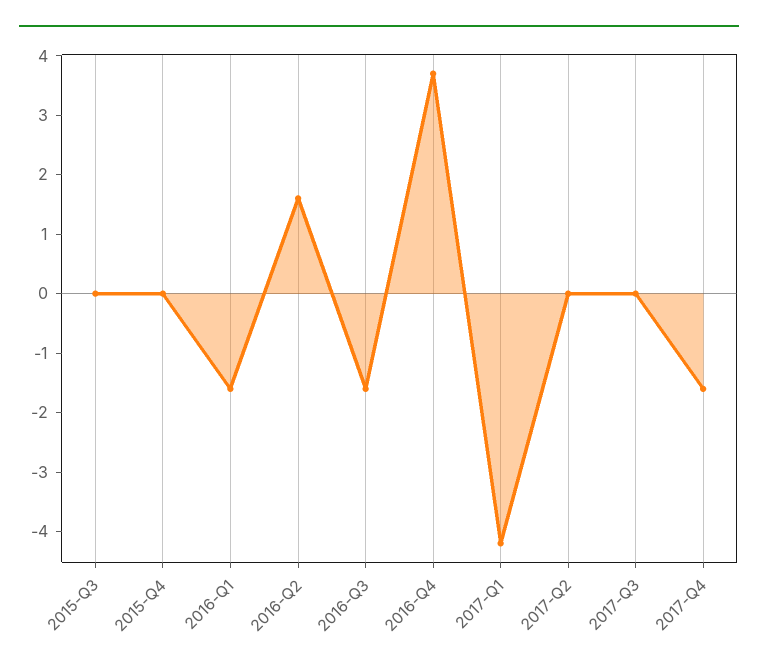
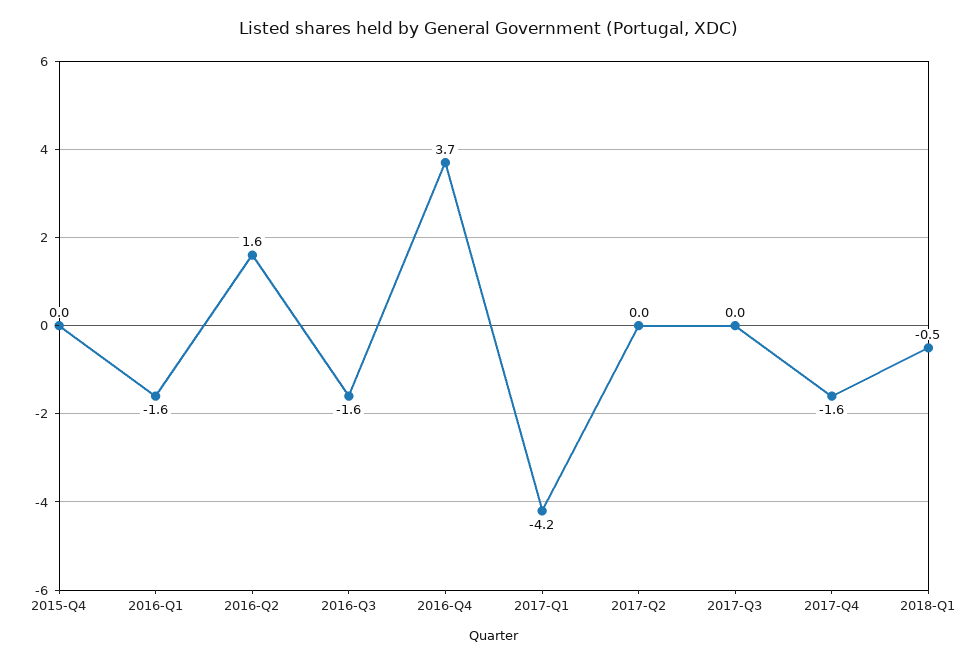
2015-Q3: 0 -> none
2018-Q1: none -> -0.5

